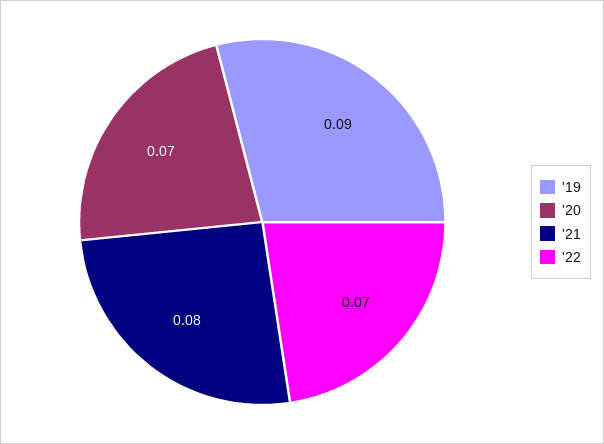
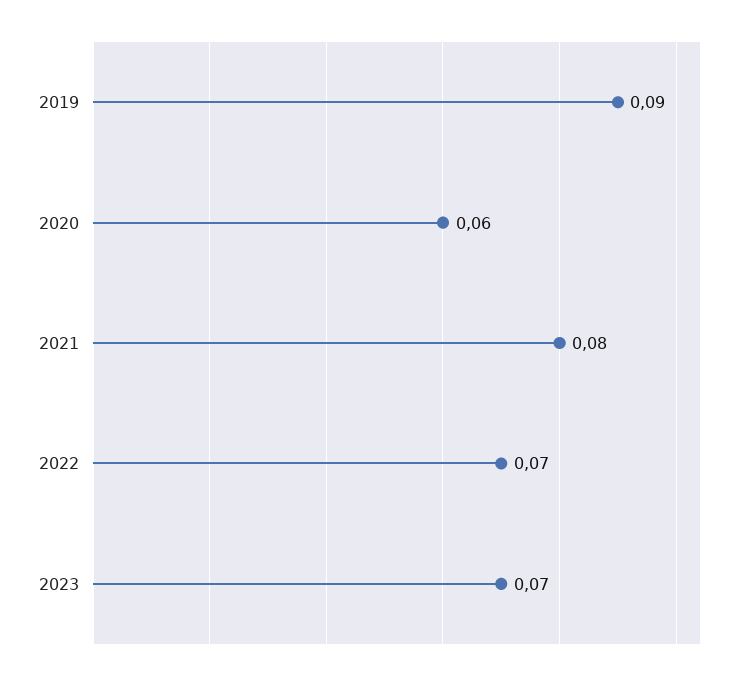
'20: 0.07 -> 0.06
2023: none -> 0.07

